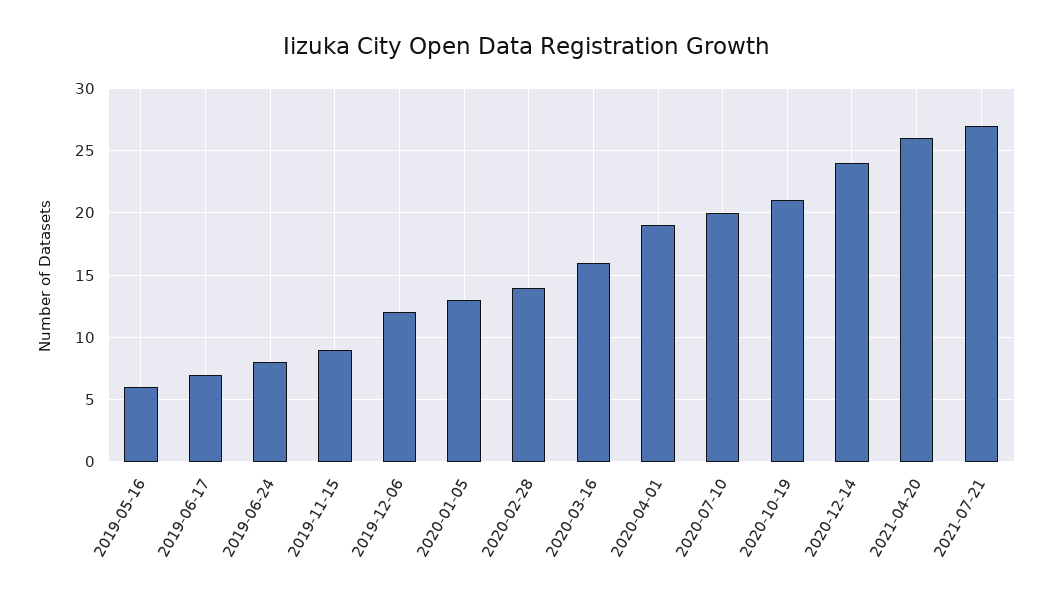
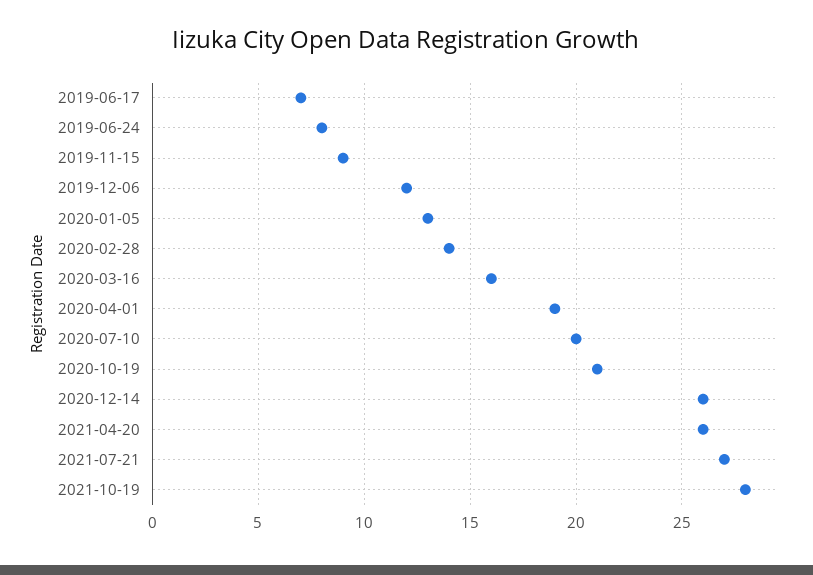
2019-05-16: 6 -> none
2020-12-14: 24 -> 26
2021-10-19: none -> 28

